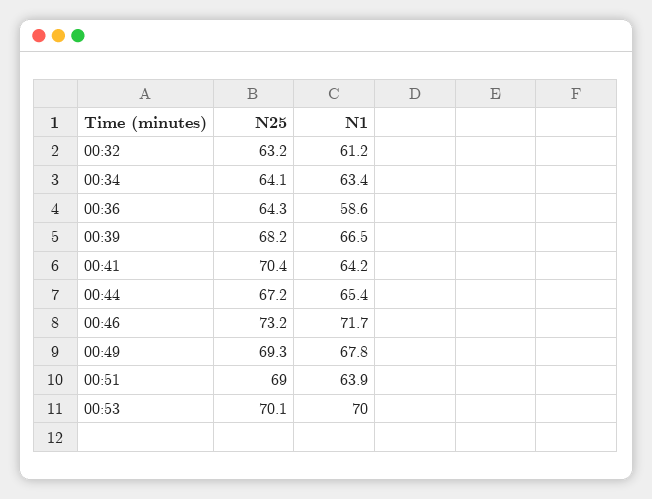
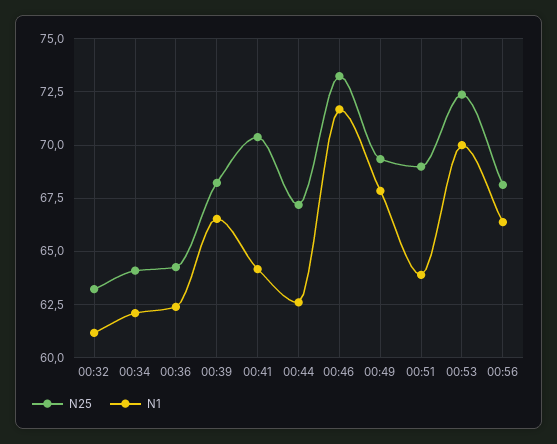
N1, 00:34: 63.4 -> 62
N1, 00:36: 58.6 -> 62.5
N1, 00:44: 65.4 -> 62.5
N25, 00:53: 70.1 -> 72.5
N25, 00:56: none -> 68
N1, 00:56: none -> 66.5

